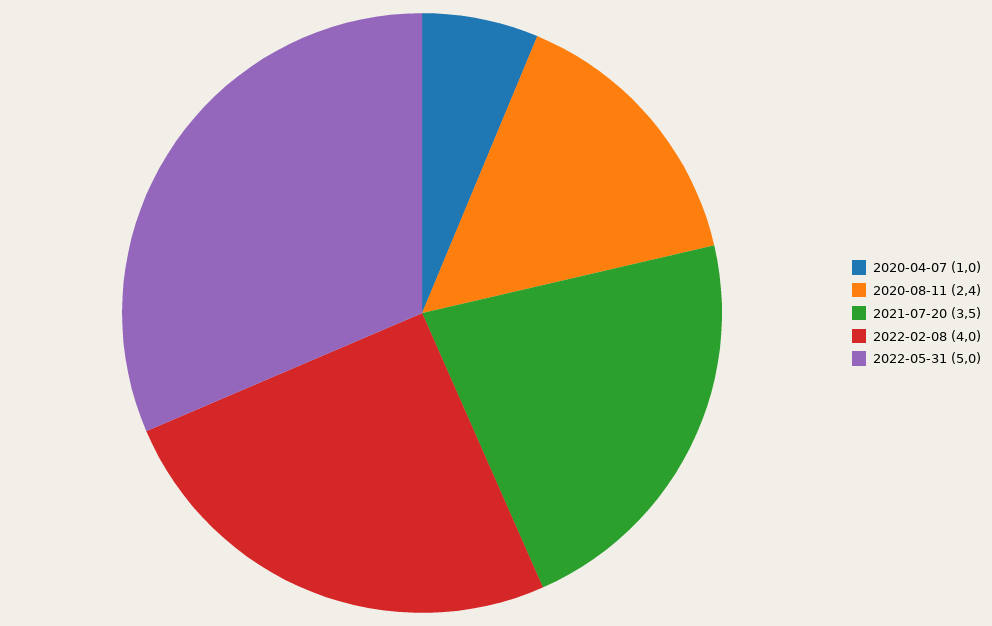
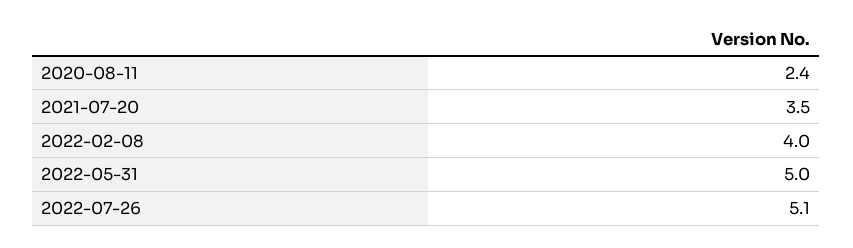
2020-04-07: 1 -> none
2022-07-26: none -> 5.1

